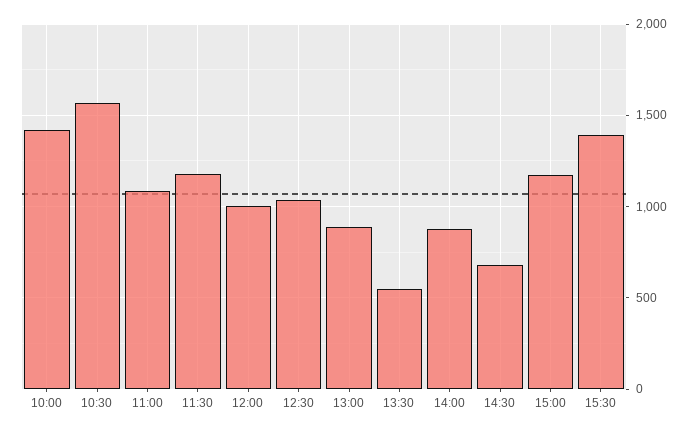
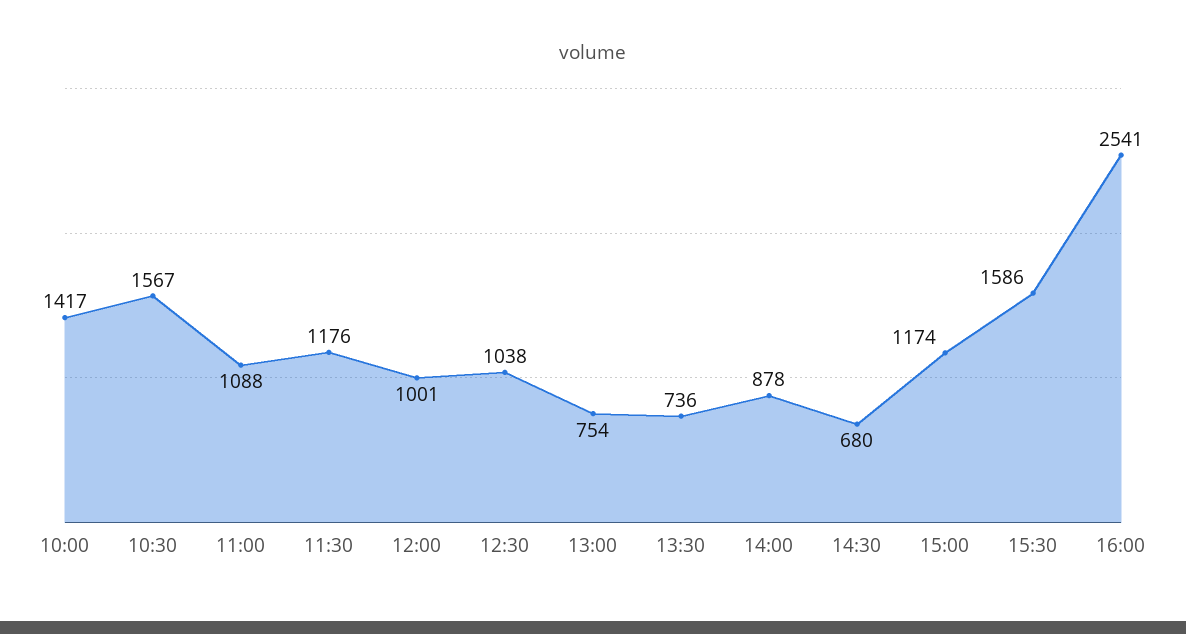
13:00: 900 -> 754
13:30: 550 -> 736
15:30: 1400 -> 1586
16:00: none -> 2541

